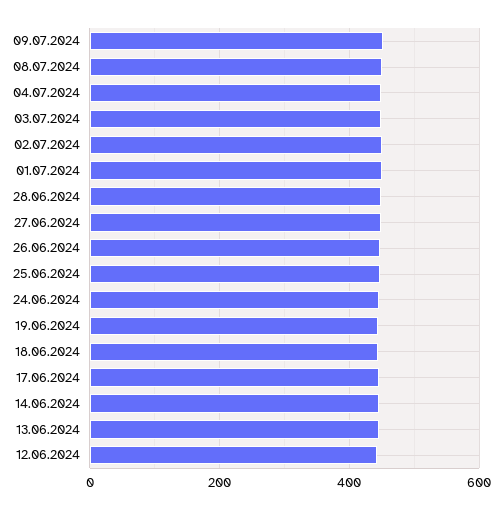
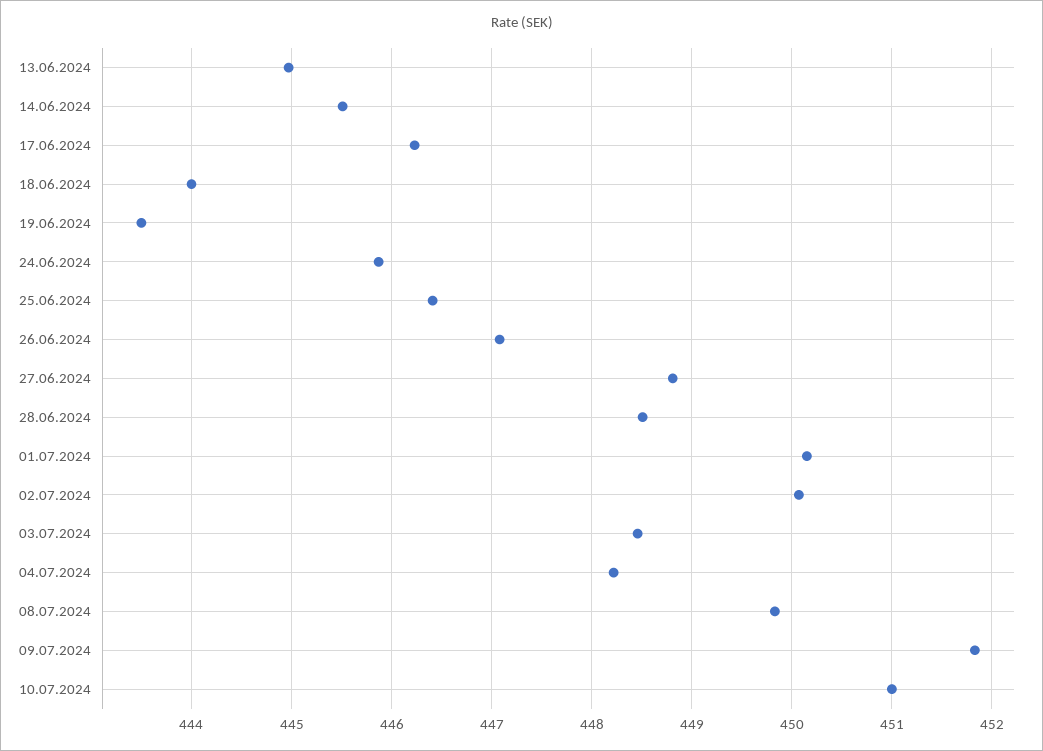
12.06.2024: 440 -> none
10.07.2024: none -> 451

